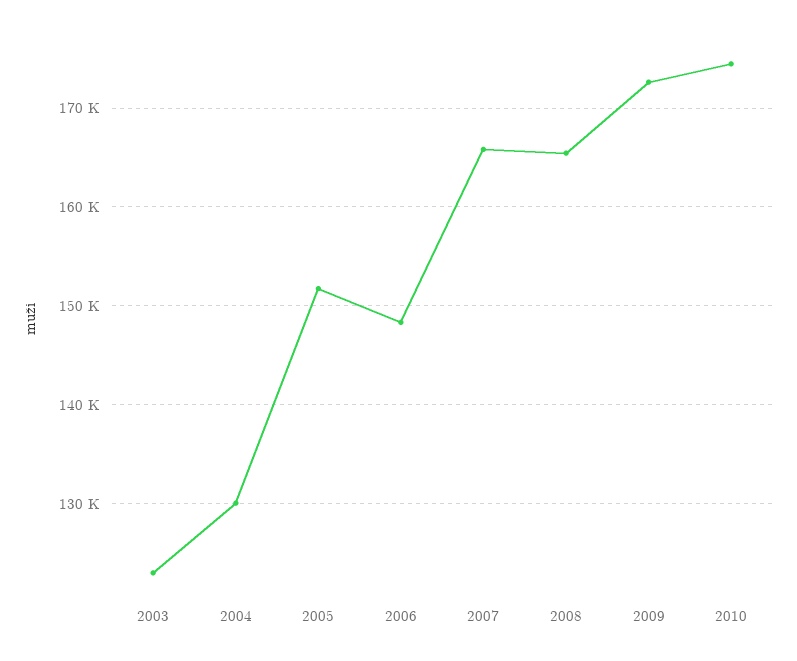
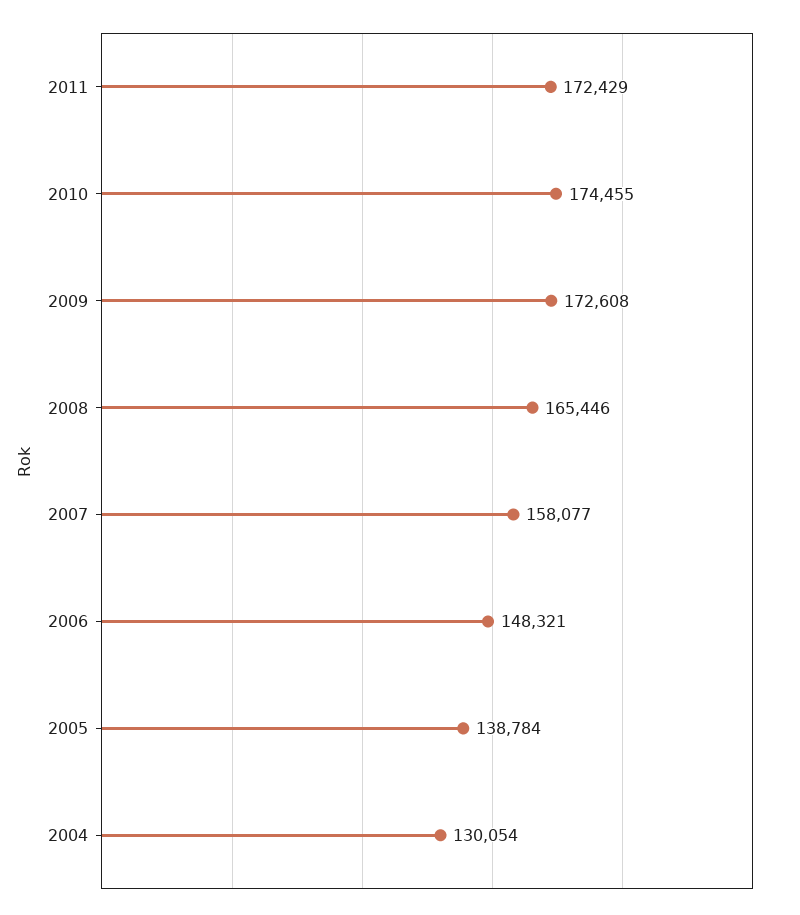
2003: 123000 -> none
2005: 152000 -> 138784
2007: 166000 -> 158077
2011: none -> 172429

